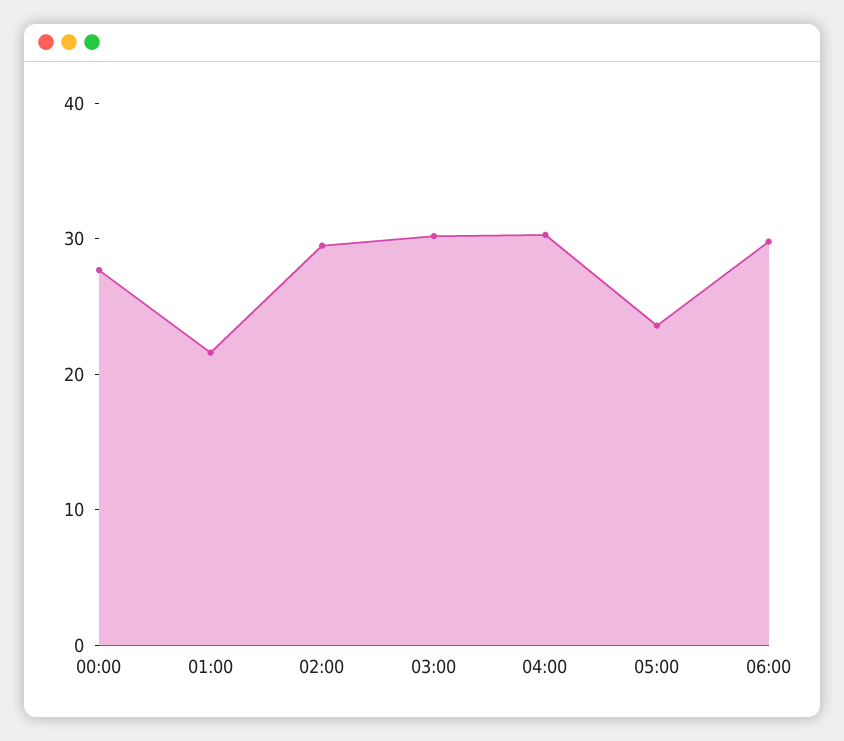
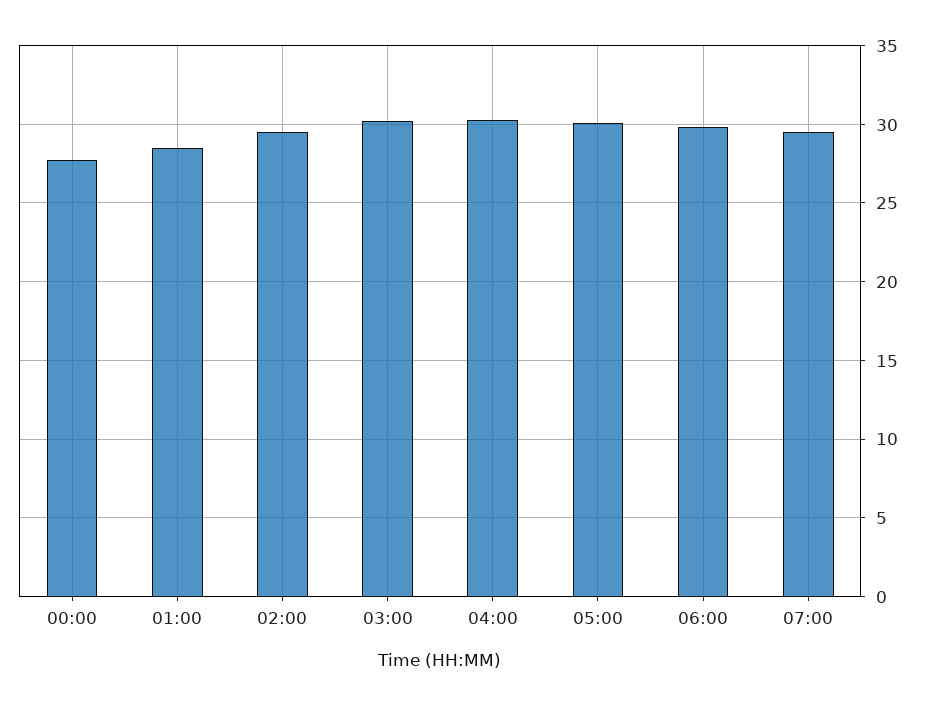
01:00: 22 -> 28.5
05:00: 24 -> 30
07:00: none -> 29.5

